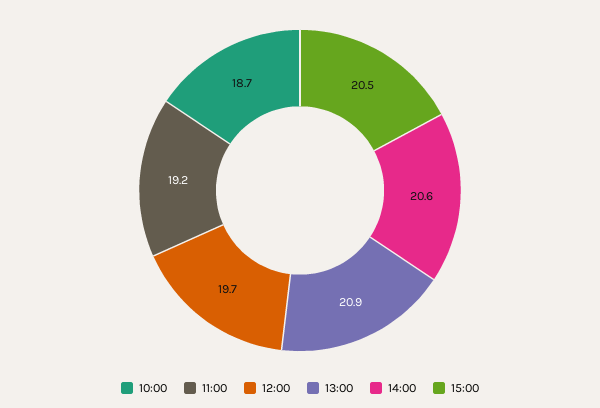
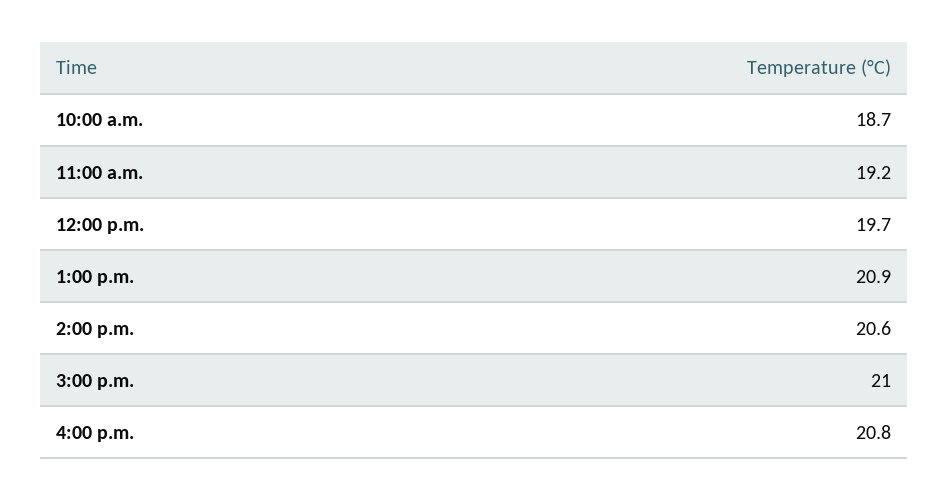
15:00: 20.5 -> 21
4:00 p.m.: none -> 20.8

